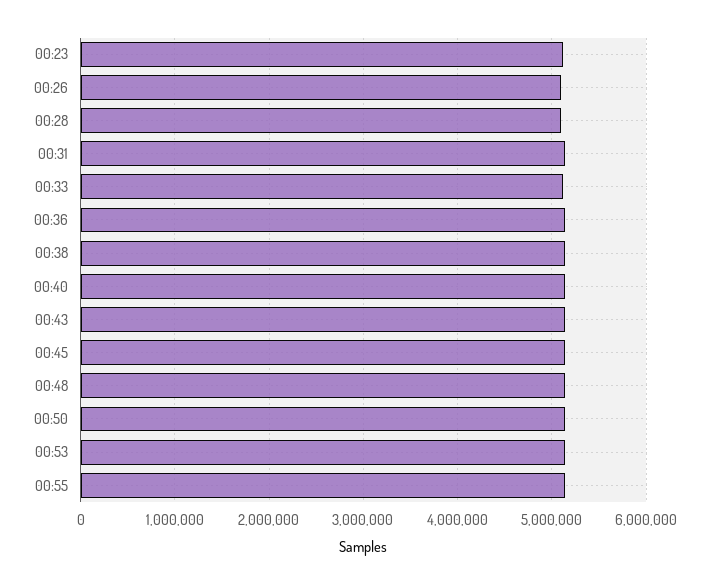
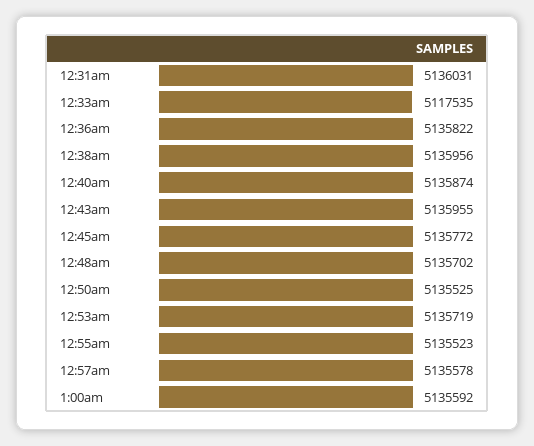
00:23: 5100000 -> none
00:26: 5100000 -> none
00:28: 5100000 -> none
12:57am: none -> 5135578
1:00am: none -> 5135592

